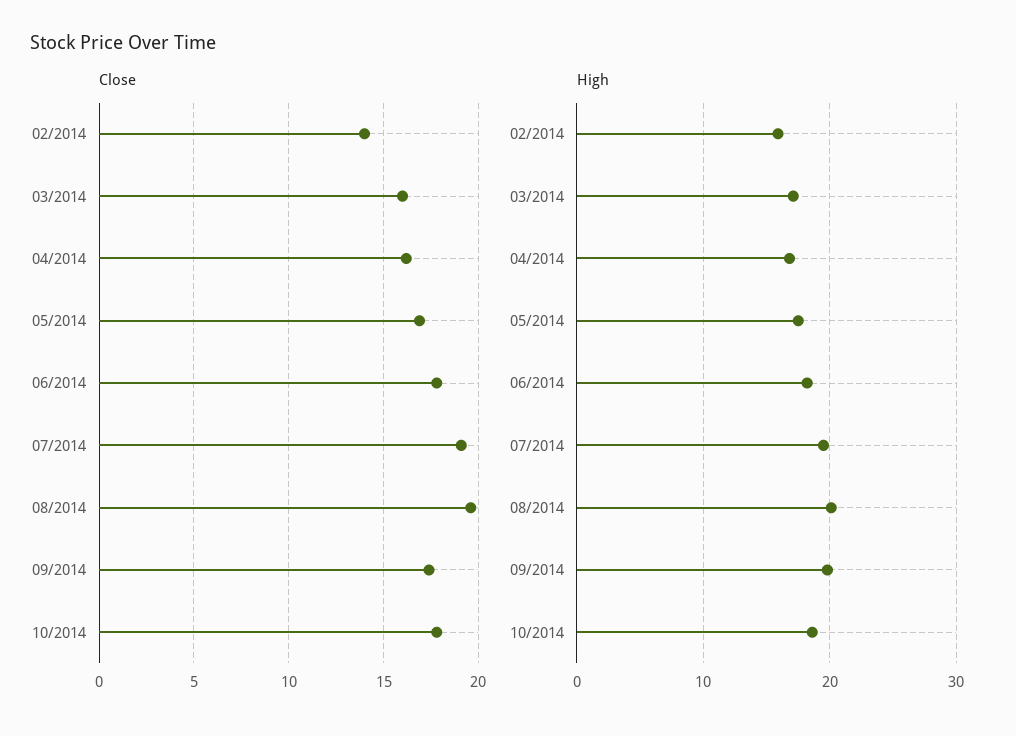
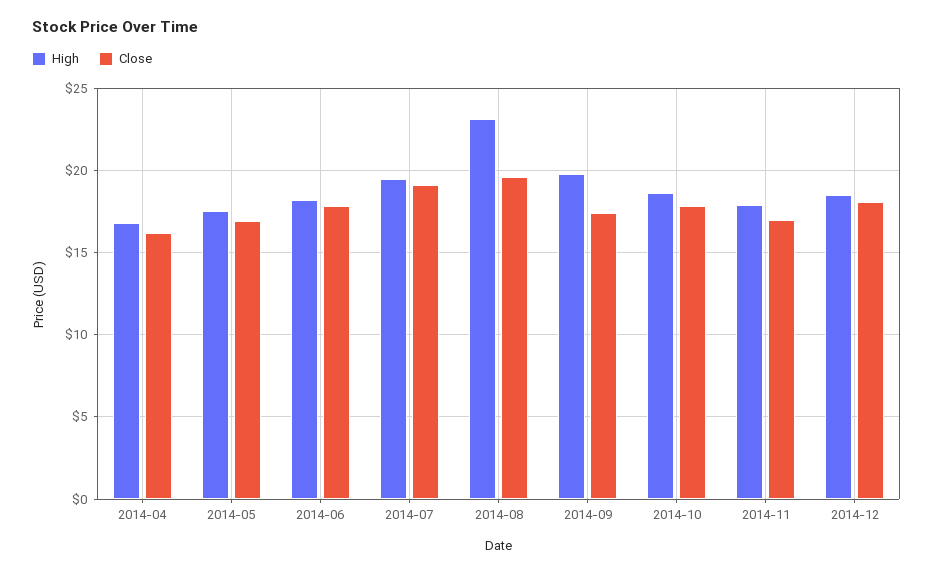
Close, 02/2014: 14 -> none
Close, 03/2014: 16 -> none
High, 02/2014: 16 -> none
High, 03/2014: 17 -> none
High, 08/2014: 20 -> 23
High, 2014-11: none -> 18
Close, 2014-11: none -> 17
High, 2014-12: none -> 18.5
Close, 2014-12: none -> 18

